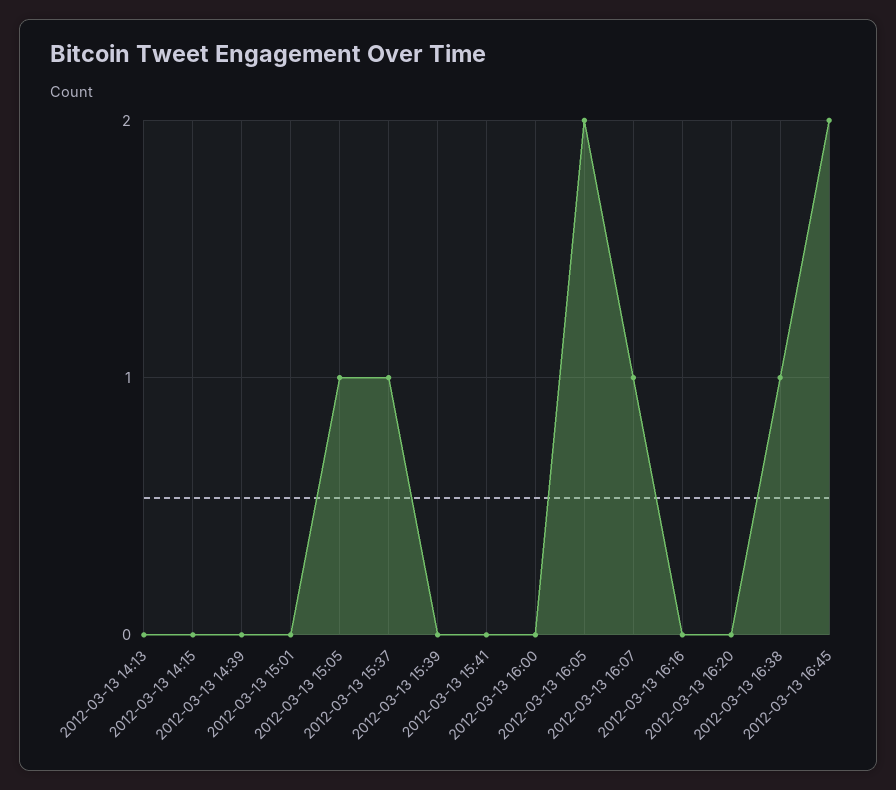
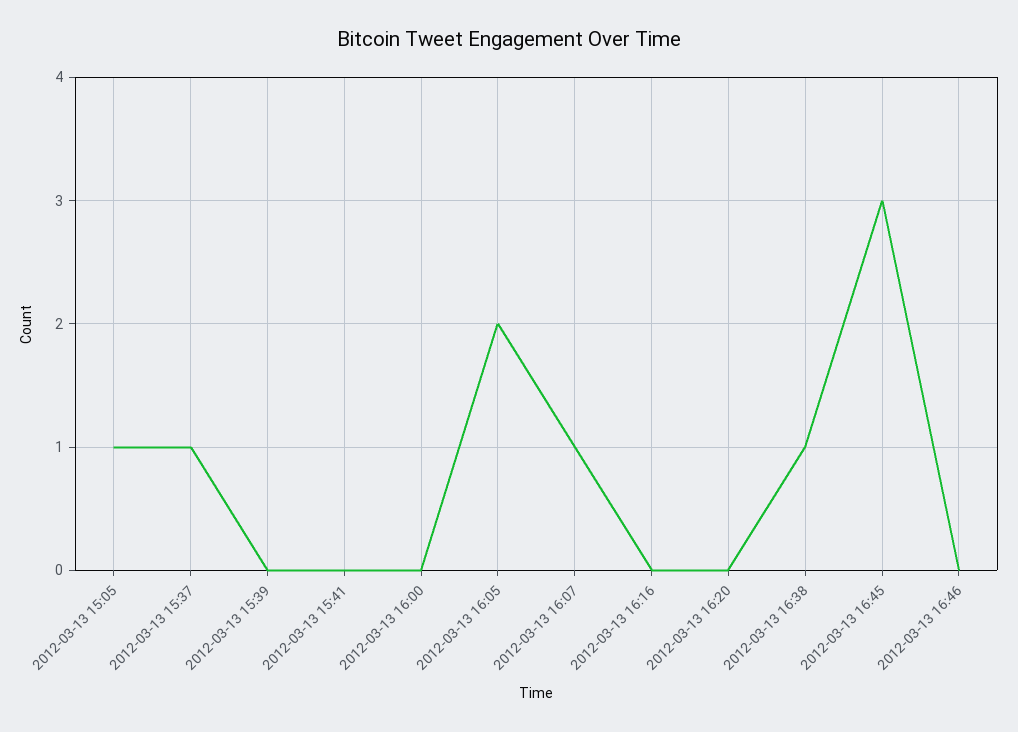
2012-03-13 14:13: 0 -> none
2012-03-13 14:15: 0 -> none
2012-03-13 14:39: 0 -> none
2012-03-13 15:01: 0 -> none
2012-03-13 16:45: 2 -> 3
2012-03-13 16:46: none -> 0

